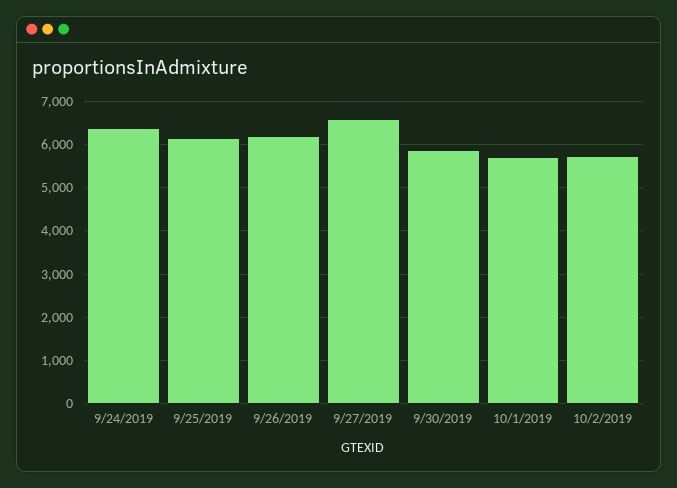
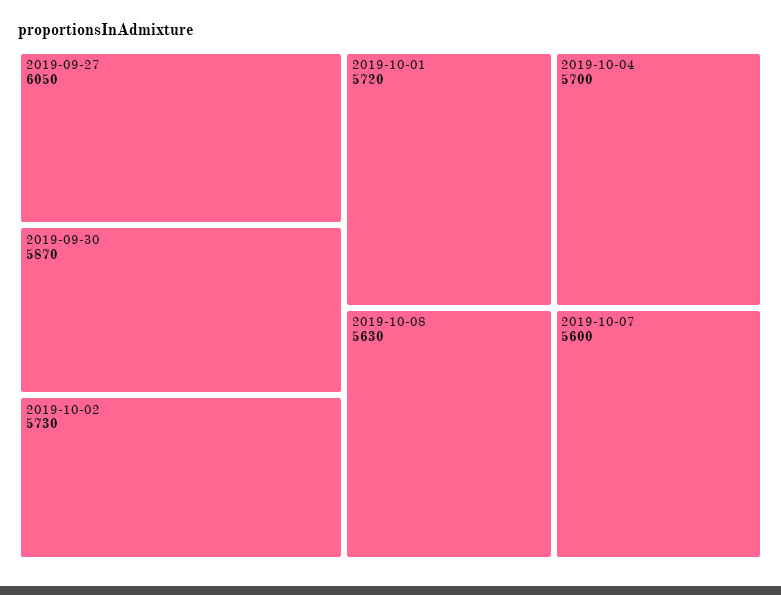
9/24/2019: 6400 -> none
9/25/2019: 6200 -> none
9/26/2019: 6200 -> none
9/27/2019: 6600 -> 6050
2019-10-04: none -> 5700
2019-10-08: none -> 5630
2019-10-07: none -> 5600

